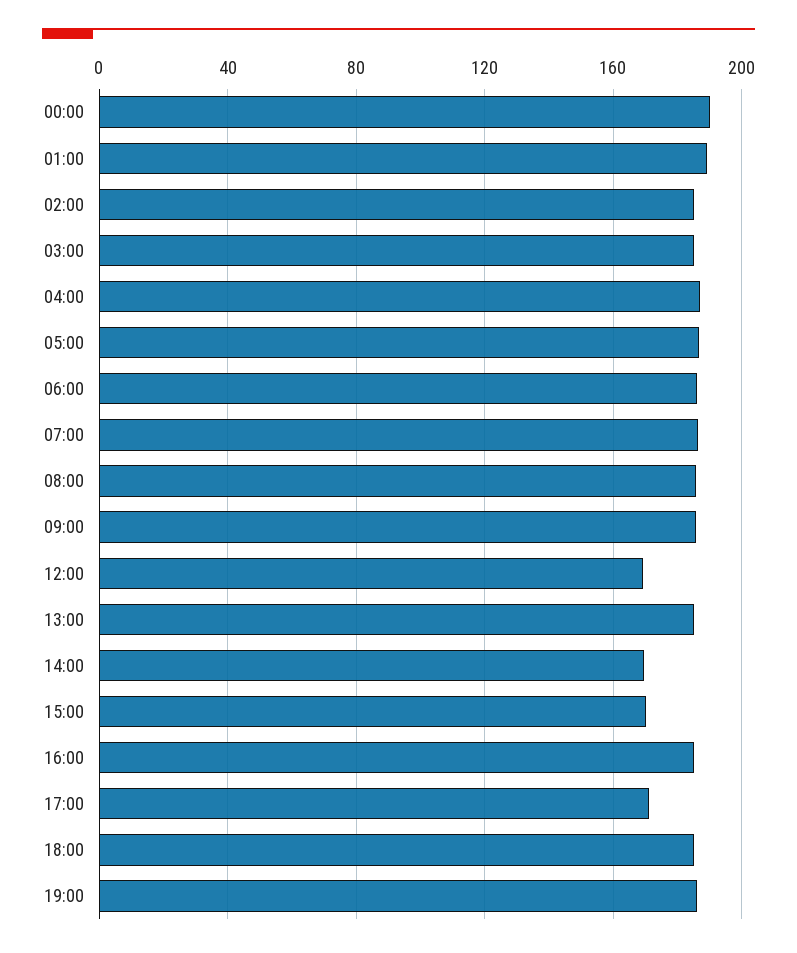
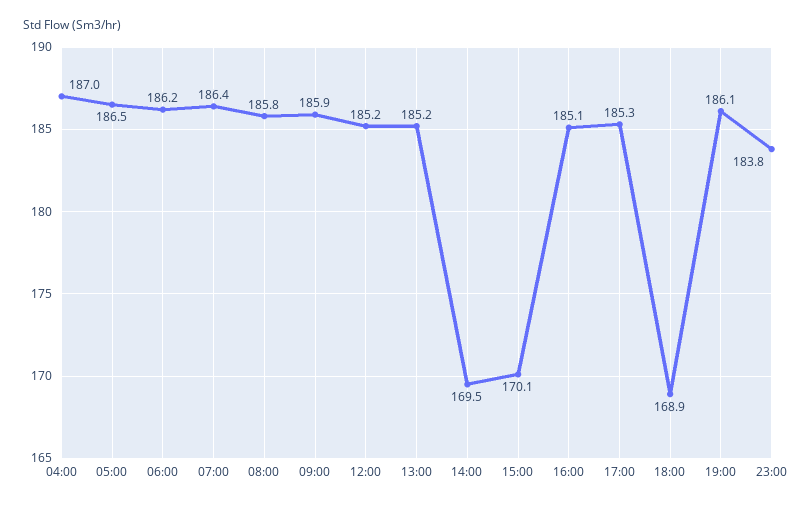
00:00: 190 -> none
01:00: 190 -> none
02:00: 185 -> none
03:00: 185 -> none
12:00: 170 -> 185.2
17:00: 170 -> 185.3
18:00: 185 -> 168.9
23:00: none -> 183.8

